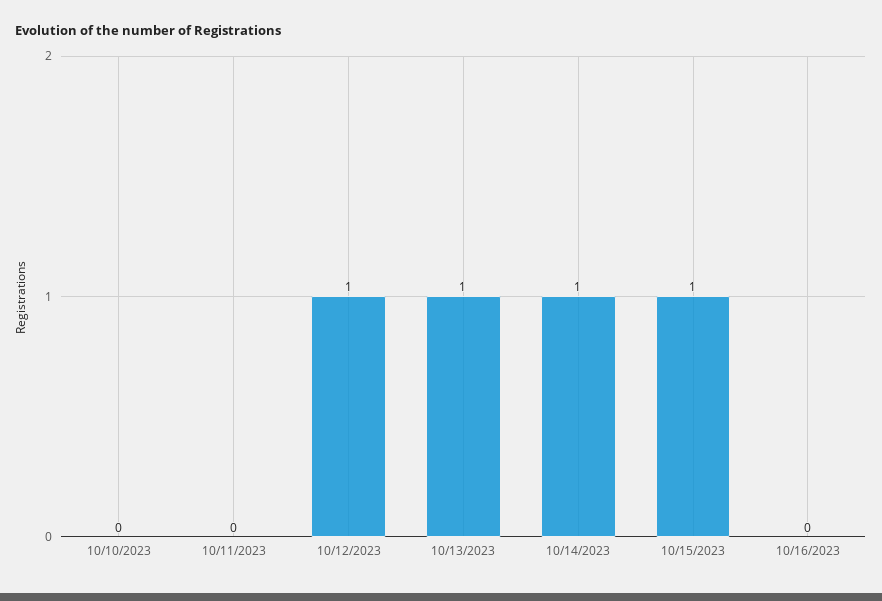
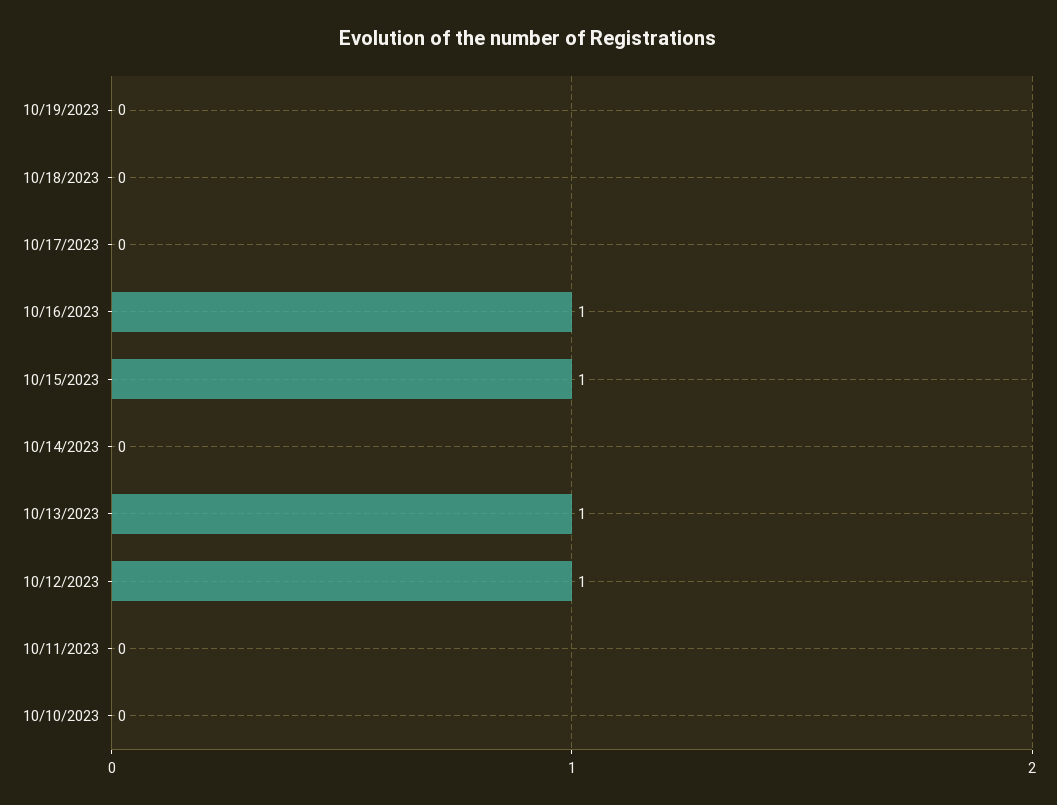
10/14/2023: 1 -> 0
10/16/2023: 0 -> 1
10/19/2023: none -> 0
10/18/2023: none -> 0
10/17/2023: none -> 0

